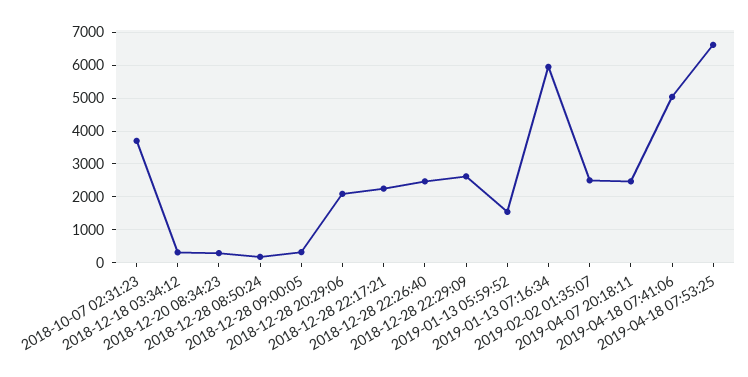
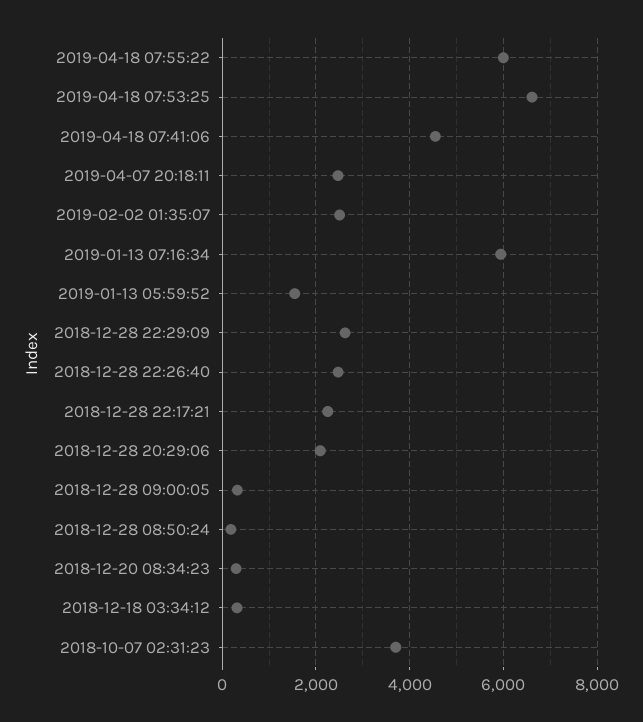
2019-04-18 07:41:06: 5000 -> 4600
2019-04-18 07:55:22: none -> 6000

